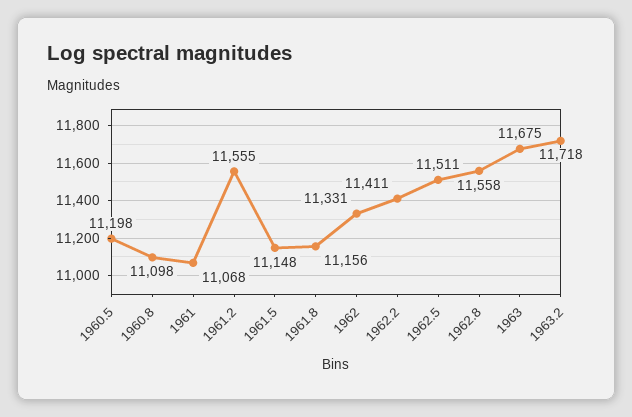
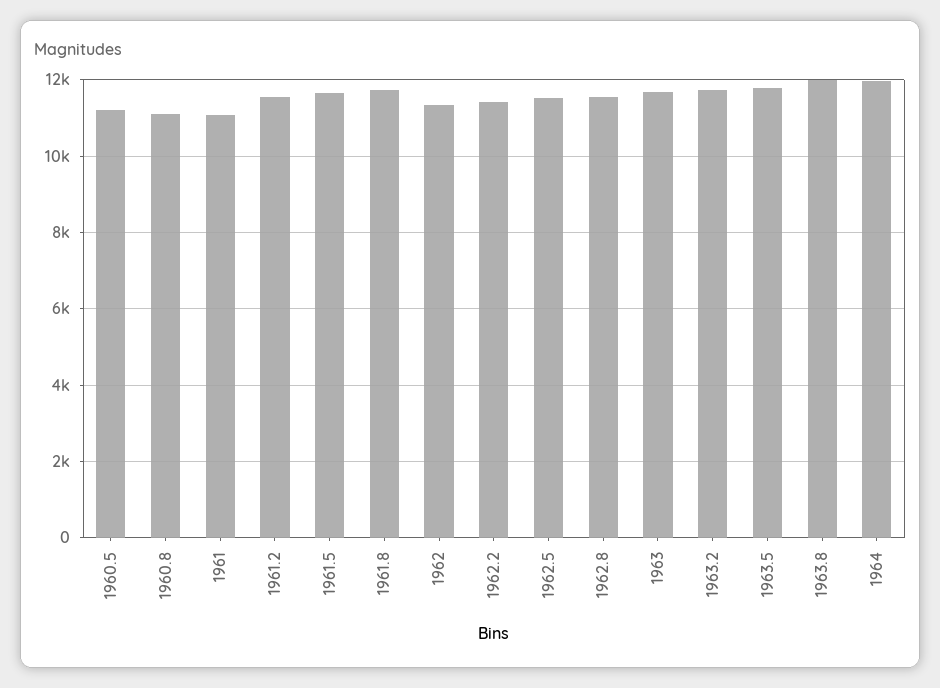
1961.5: 11148 -> 11600
1961.8: 11156 -> 11800
1963.5: none -> 11800
1963.8: none -> 12000
1964: none -> 12000

